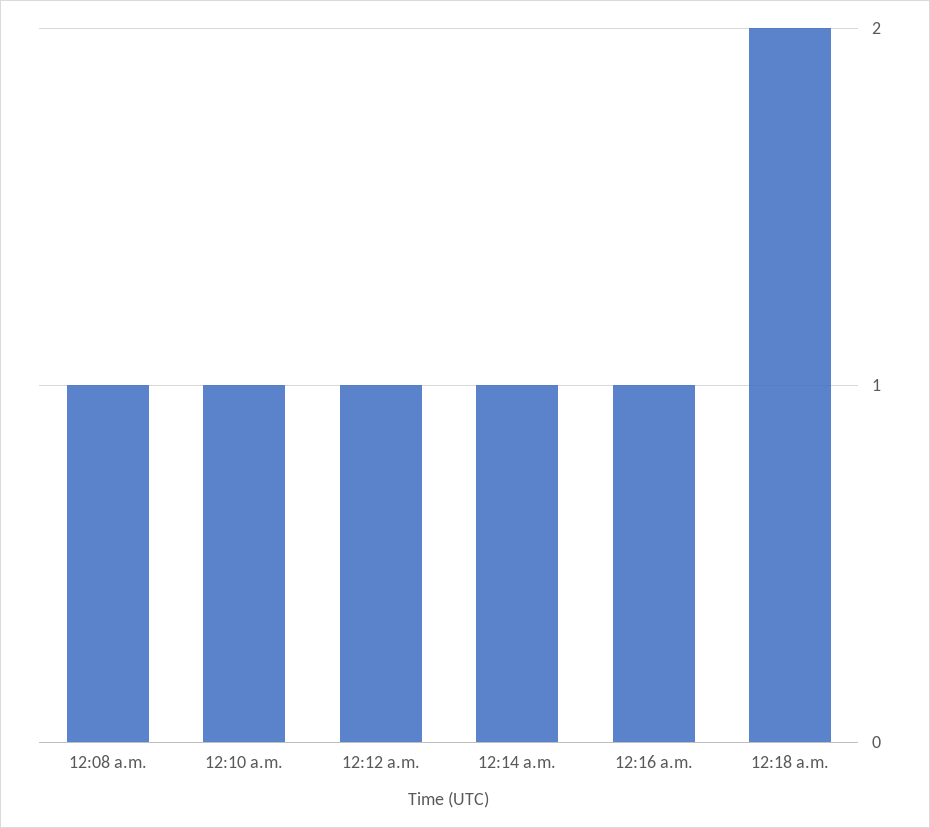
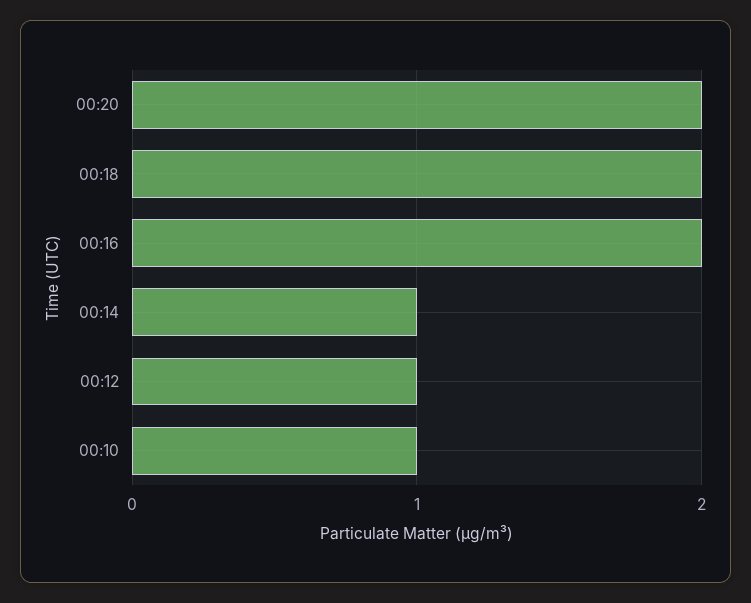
12:08 a.m.: 1 -> none
12:16 a.m.: 1 -> 2
00:20: none -> 2

